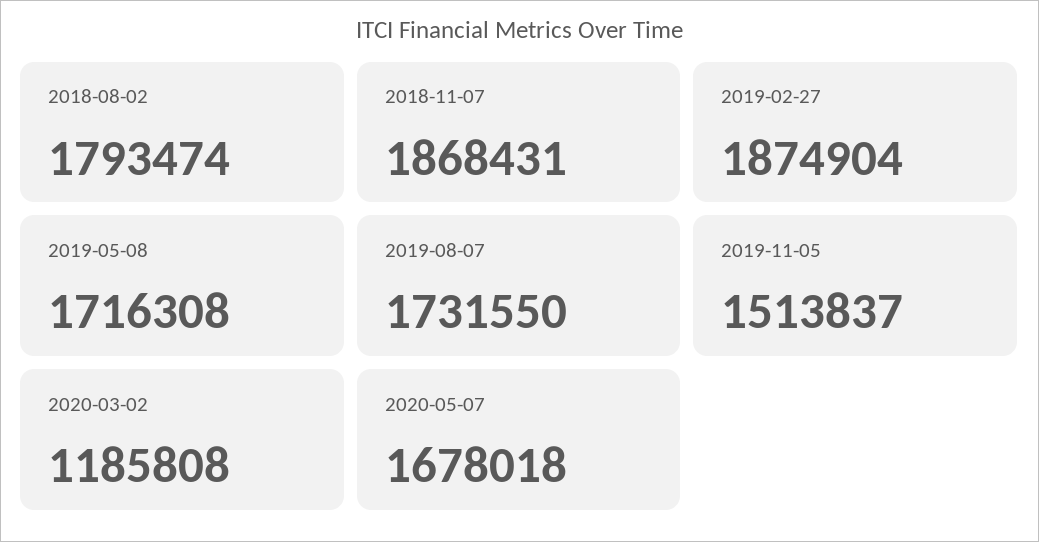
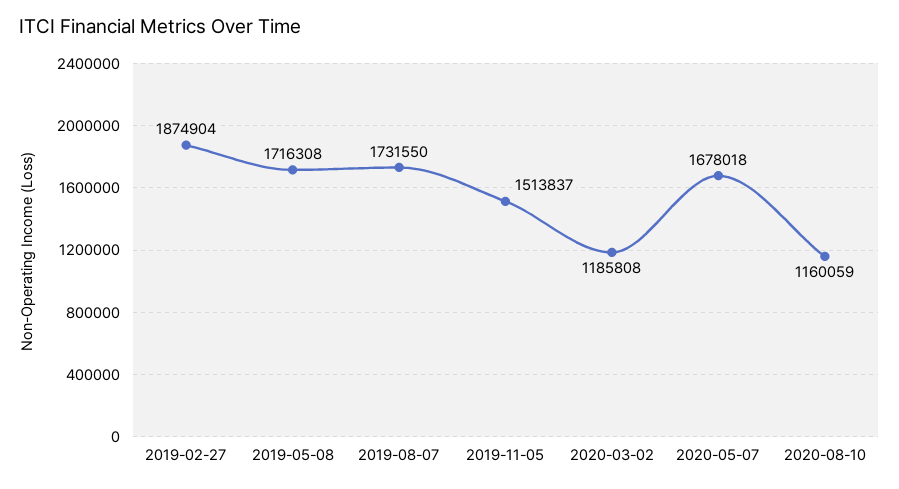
2018-08-02: 1793474 -> none
2018-11-07: 1868431 -> none
2020-08-10: none -> 1160059

